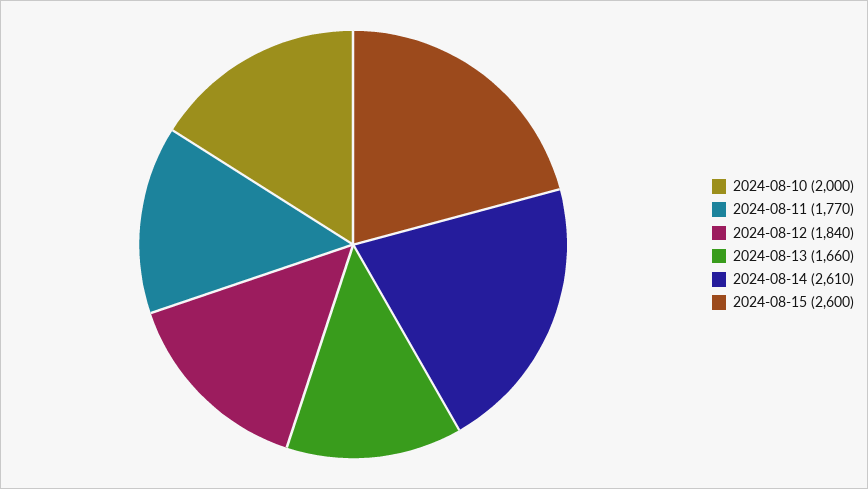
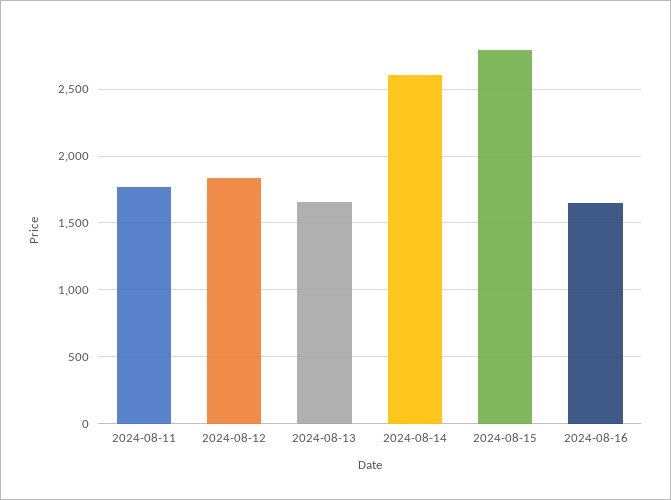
2024-08-10: 2000 -> none
2024-08-15: 2600 -> 2800
2024-08-16: none -> 1650

